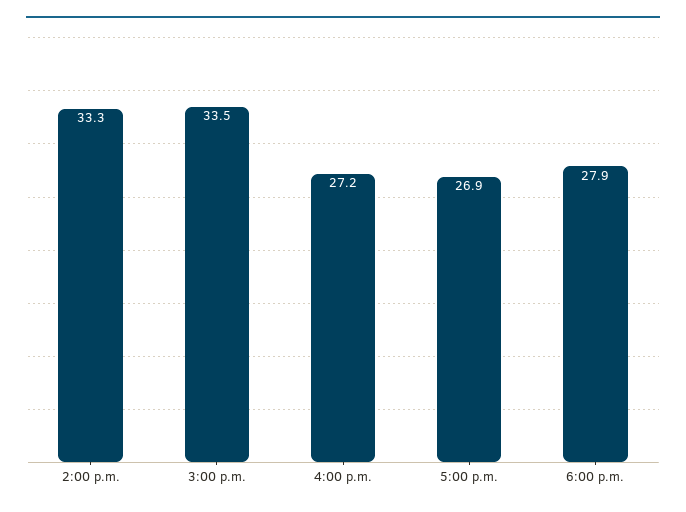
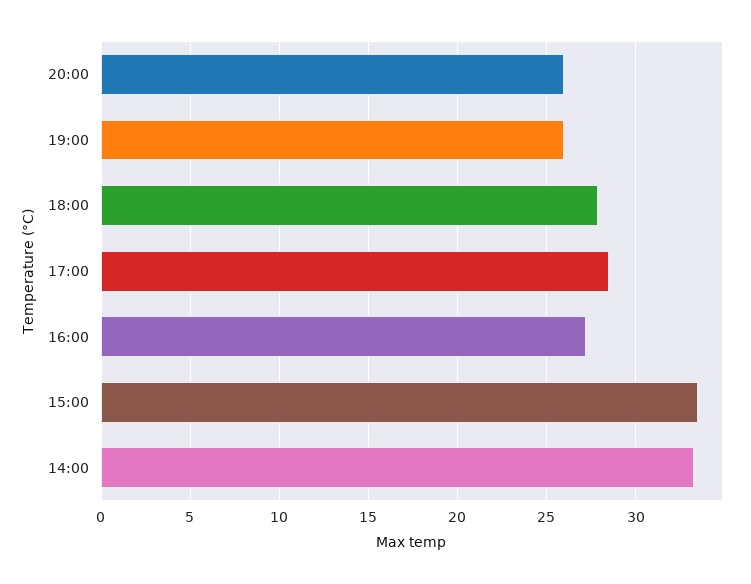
5:00 p.m.: 26.9 -> 28.5
20:00: none -> 26
19:00: none -> 26

